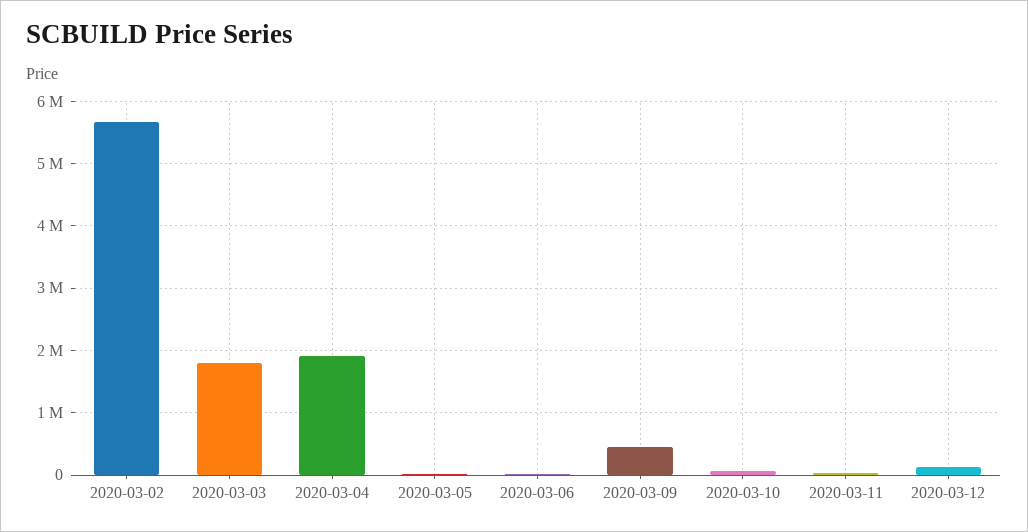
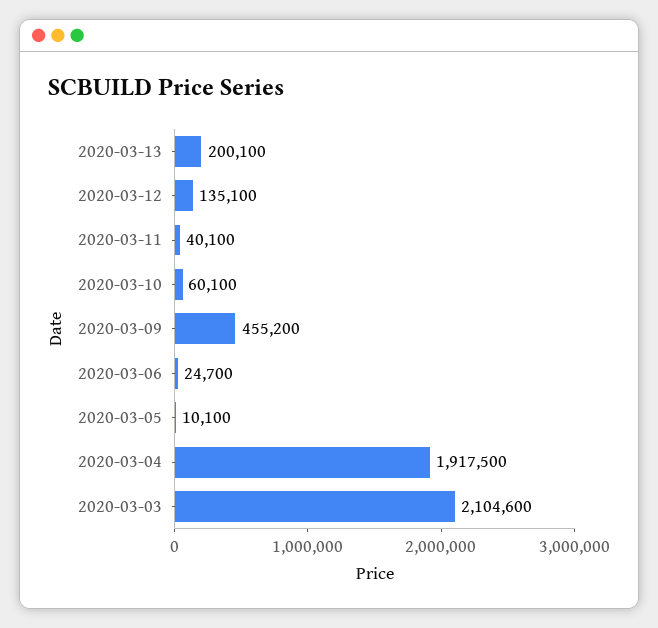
2020-03-02: 5700000 -> none
2020-03-03: 1800000 -> 2104600
2020-03-13: none -> 200100

